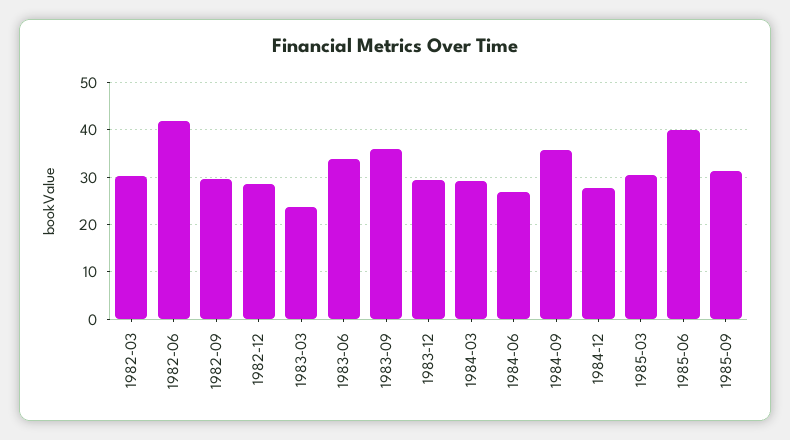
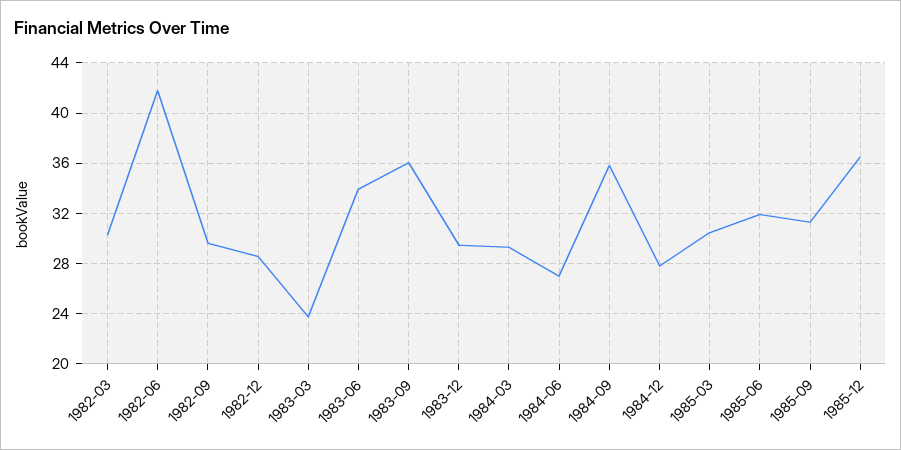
1985-06: 40 -> 32
1985-12: none -> 36.5

